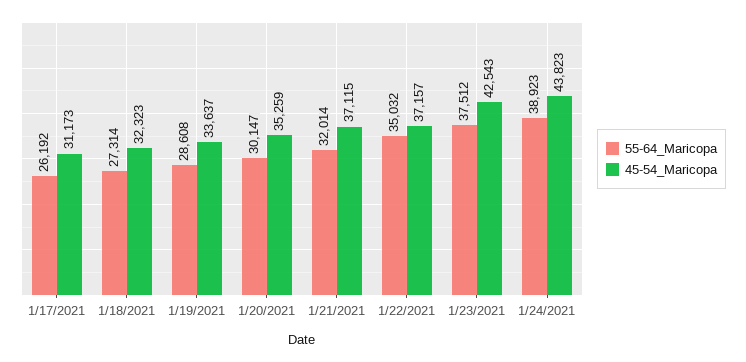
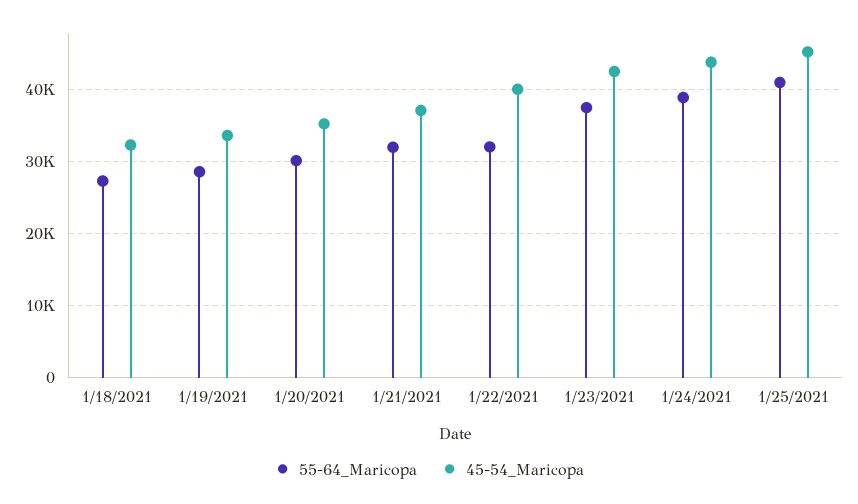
55-64_Maricopa, 1/17/2021: 26192 -> none
45-54_Maricopa, 1/17/2021: 31173 -> none
55-64_Maricopa, 1/22/2021: 35032 -> 32000
45-54_Maricopa, 1/22/2021: 37157 -> 40000
55-64_Maricopa, 1/25/2021: none -> 41000
45-54_Maricopa, 1/25/2021: none -> 45000

